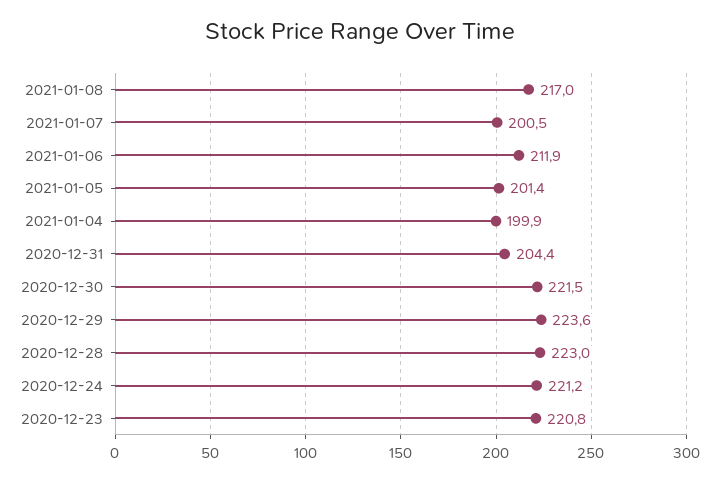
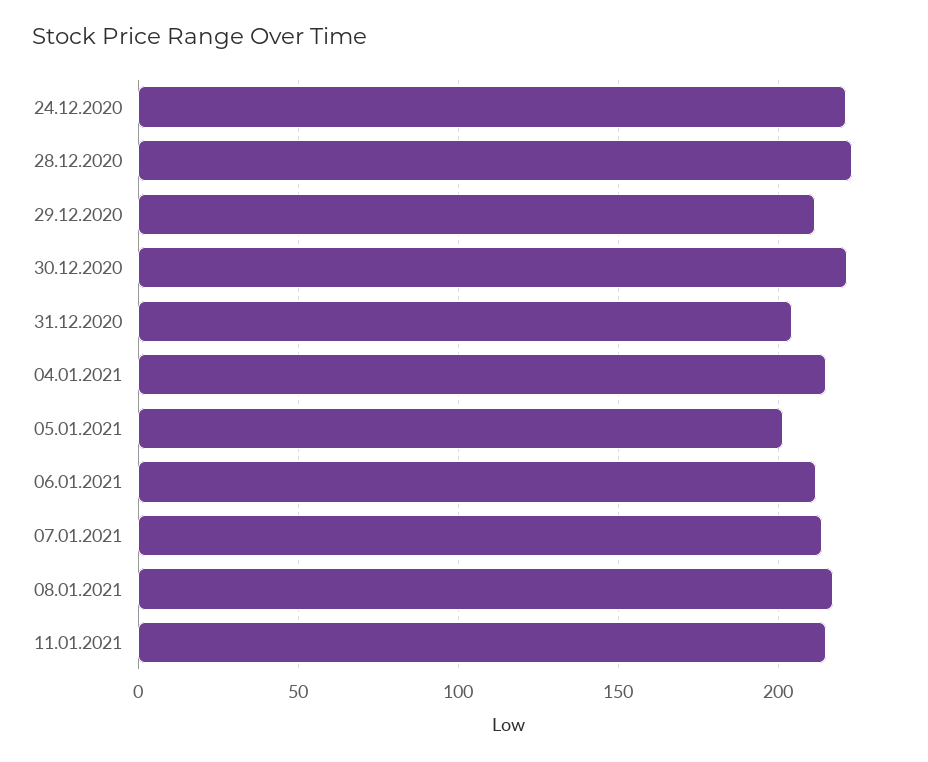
2021-01-07: 200.5 -> 215
2021-01-04: 199.9 -> 215
2020-12-29: 223.6 -> 210
2020-12-23: 220.8 -> none
11.01.2021: none -> 215

